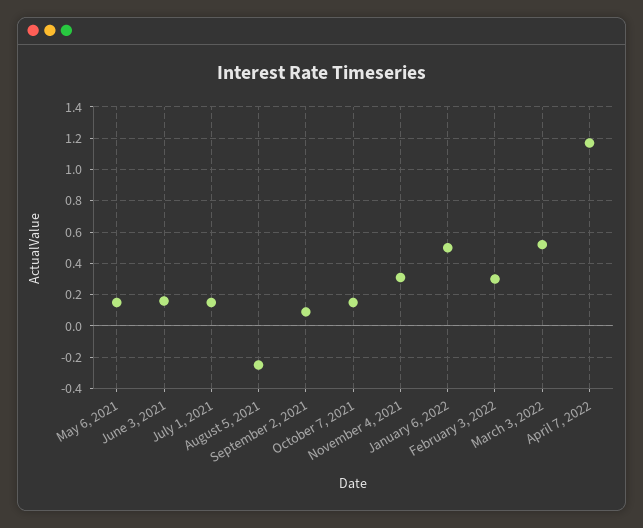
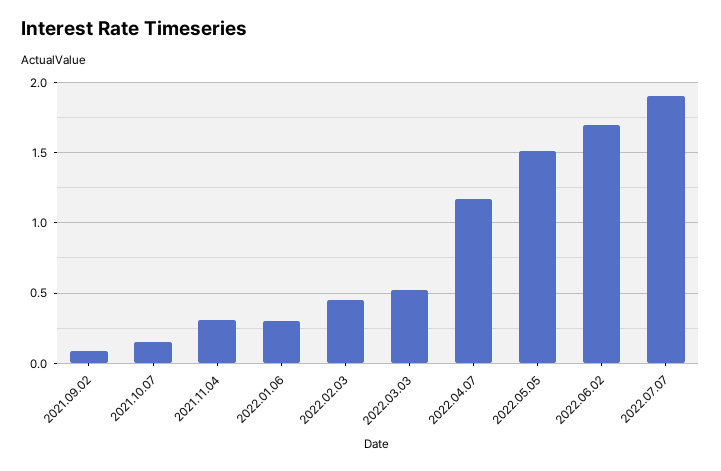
May 6, 2021: 0.15 -> none
June 3, 2021: 0.15 -> none
July 1, 2021: 0.15 -> none
August 5, 2021: -0.25 -> none
January 6, 2022: 0.5 -> 0.3
February 3, 2022: 0.3 -> 0.45
2022.05.05: none -> 1.5
2022.06.02: none -> 1.7
2022.07.07: none -> 1.9

